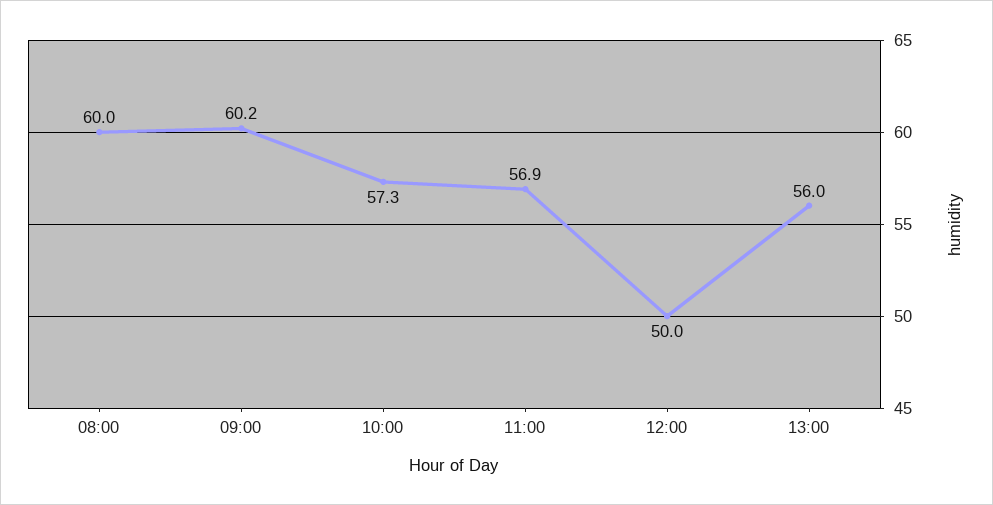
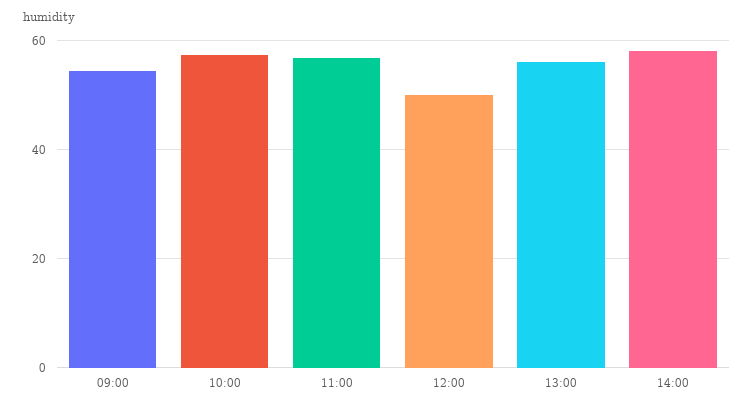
08:00: 60 -> none
09:00: 60.2 -> 54
14:00: none -> 58

